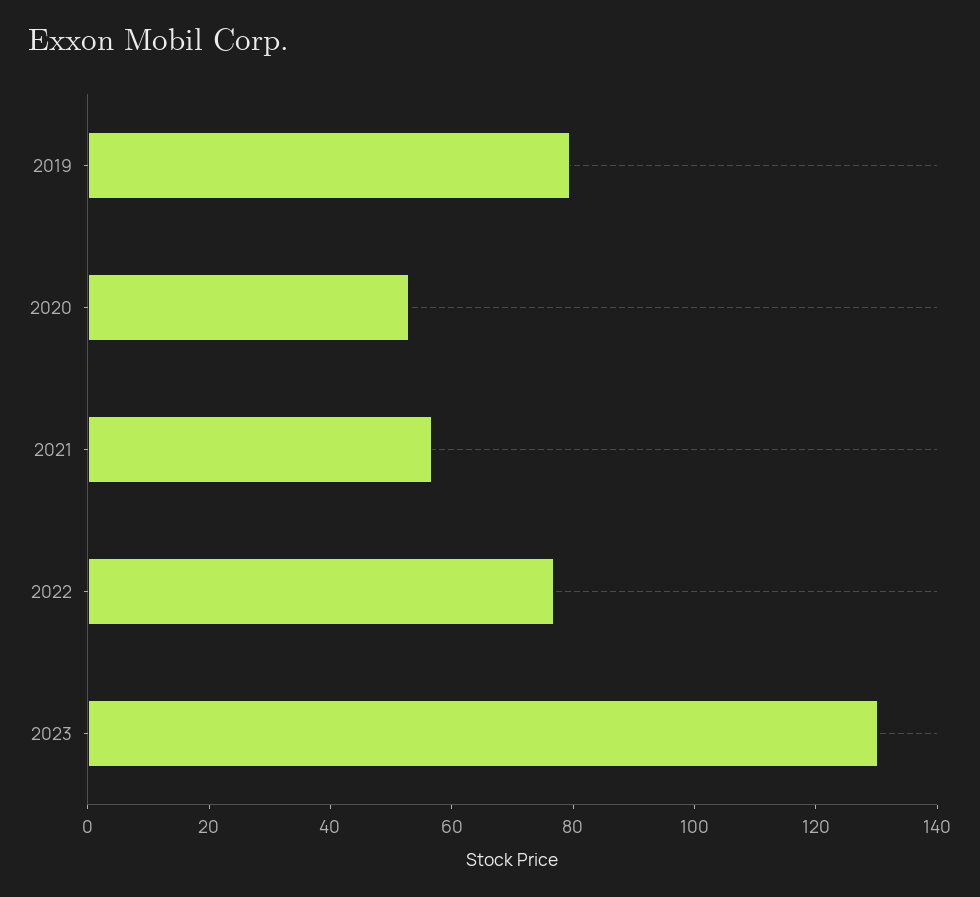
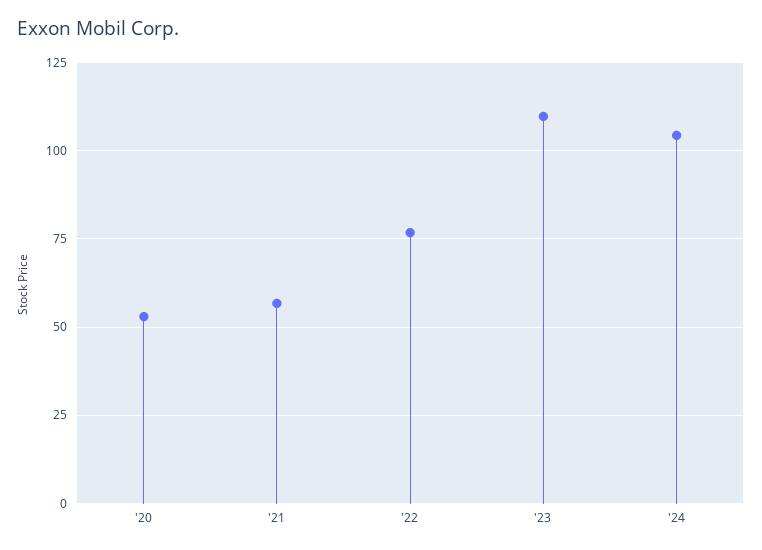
2019: 80 -> none
2023: 130 -> 110
'24: none -> 105

